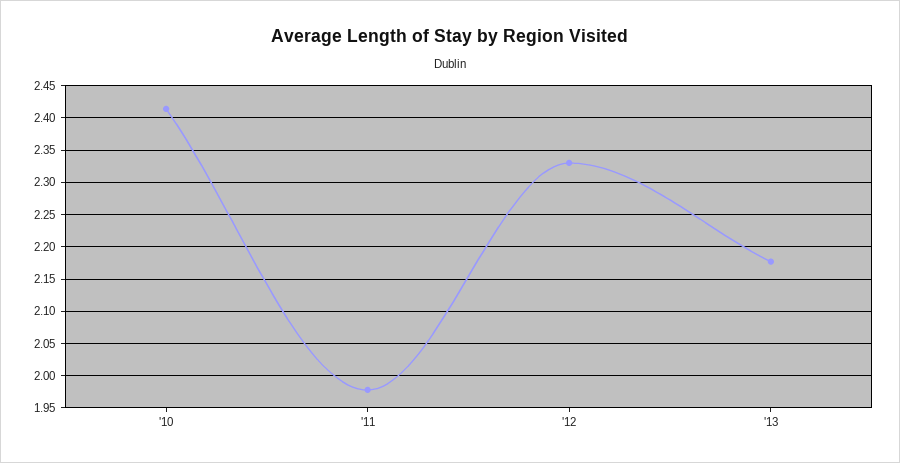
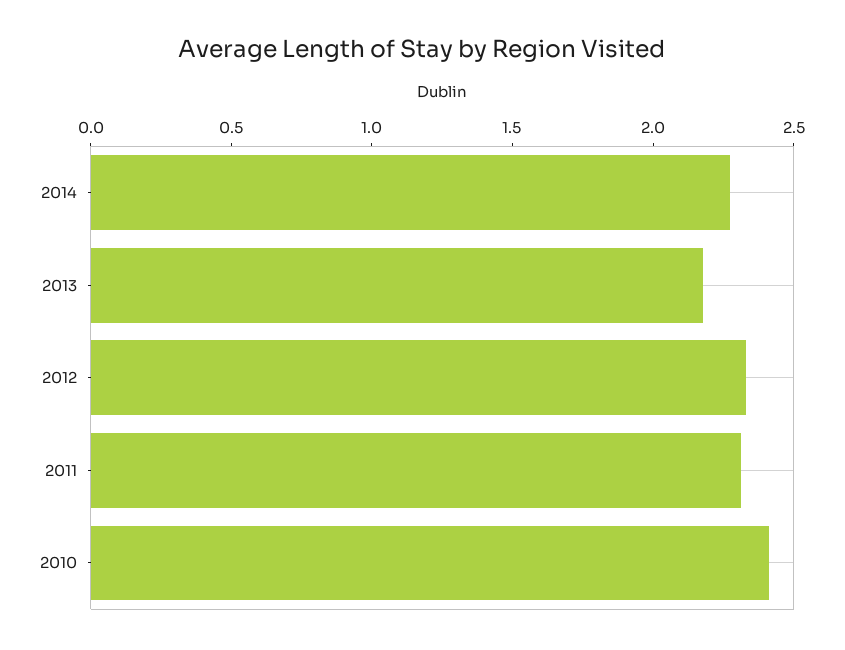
'11: 1.98 -> 2.3
2014: none -> 2.3

